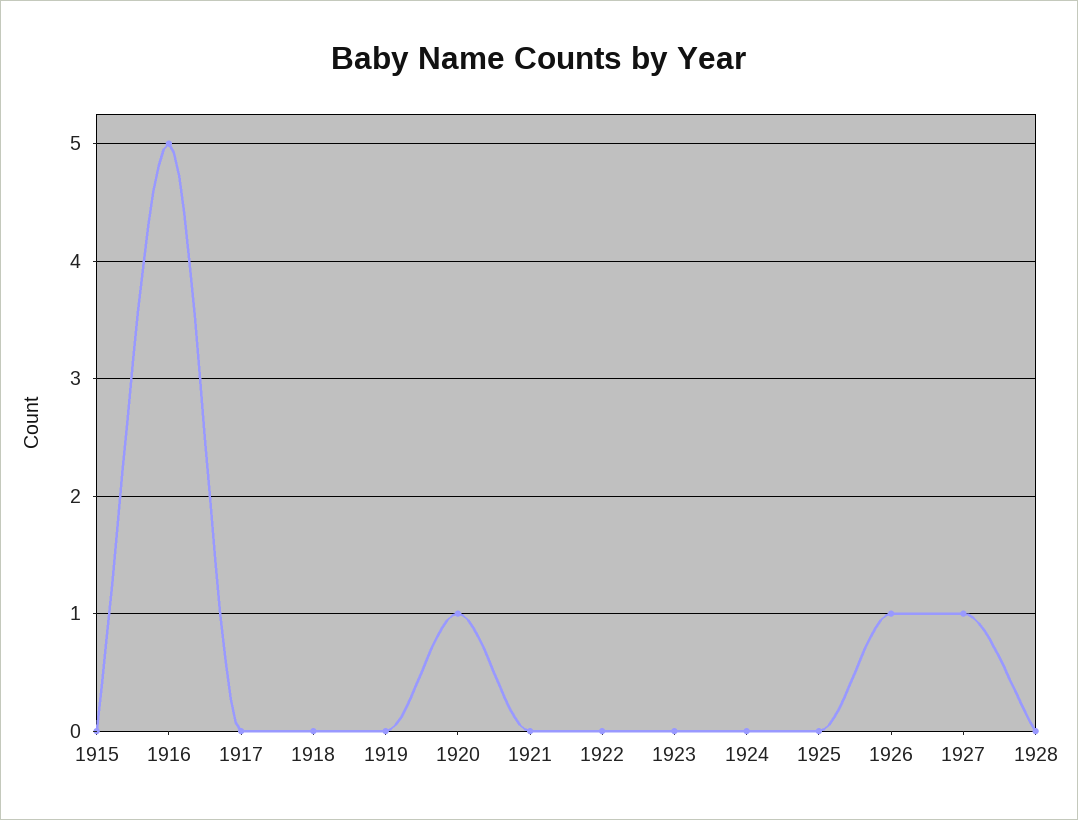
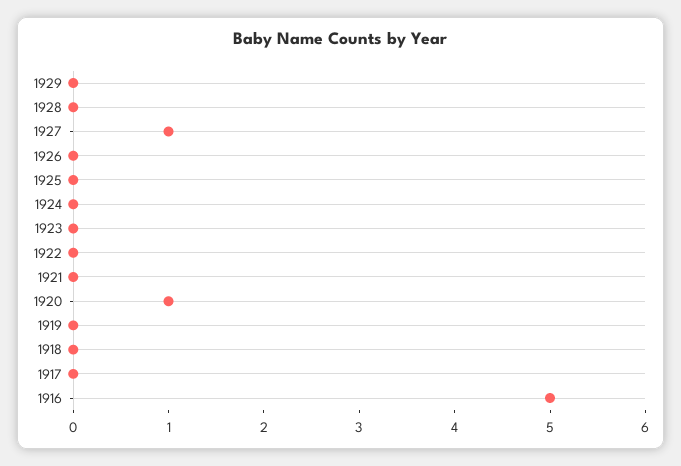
1915: 0 -> none
1926: 1 -> 0
1929: none -> 0

